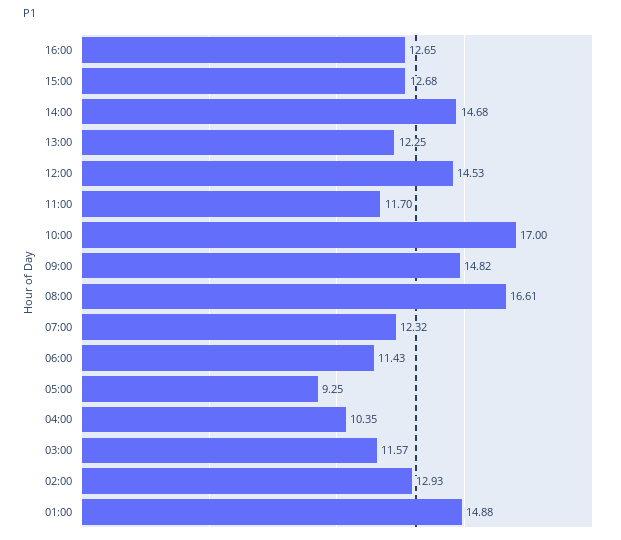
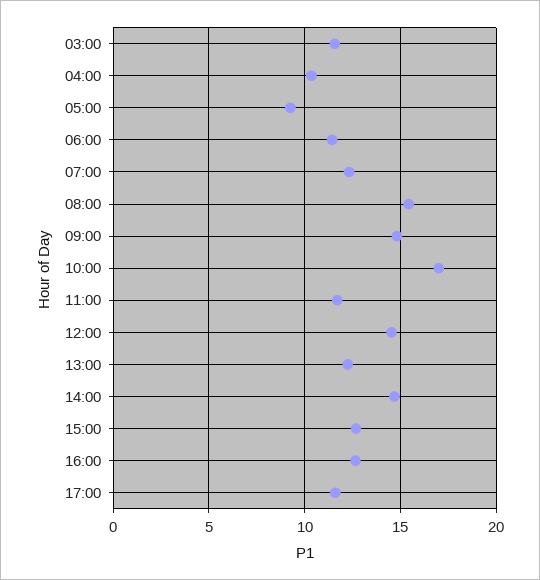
08:00: 16.61 -> 15.5
02:00: 12.93 -> none
01:00: 14.88 -> none
17:00: none -> 11.5

